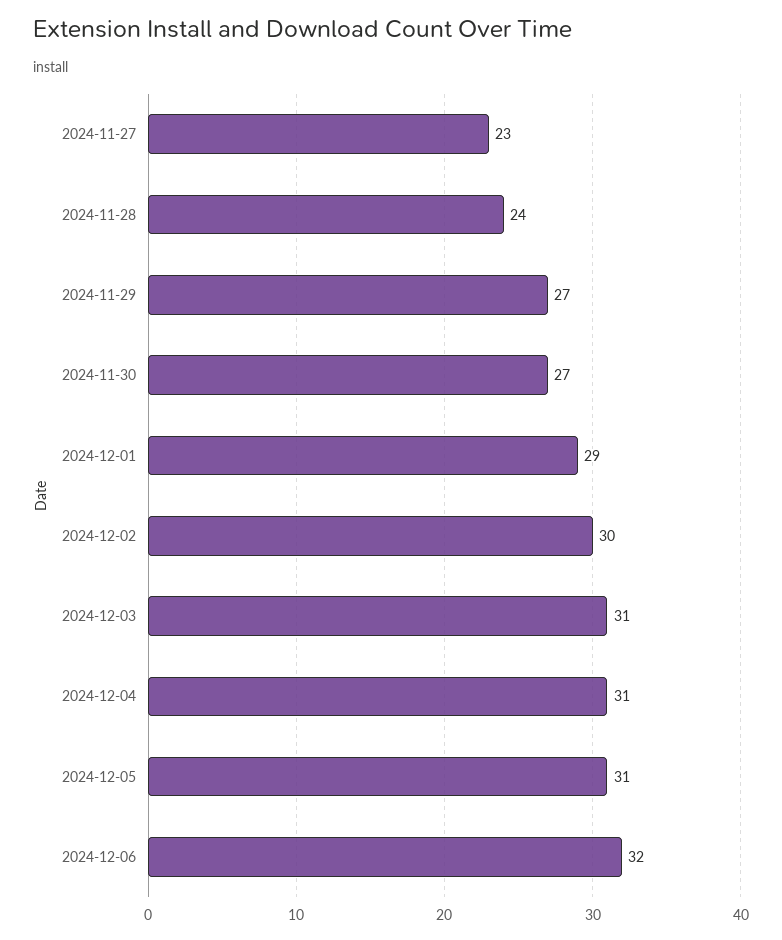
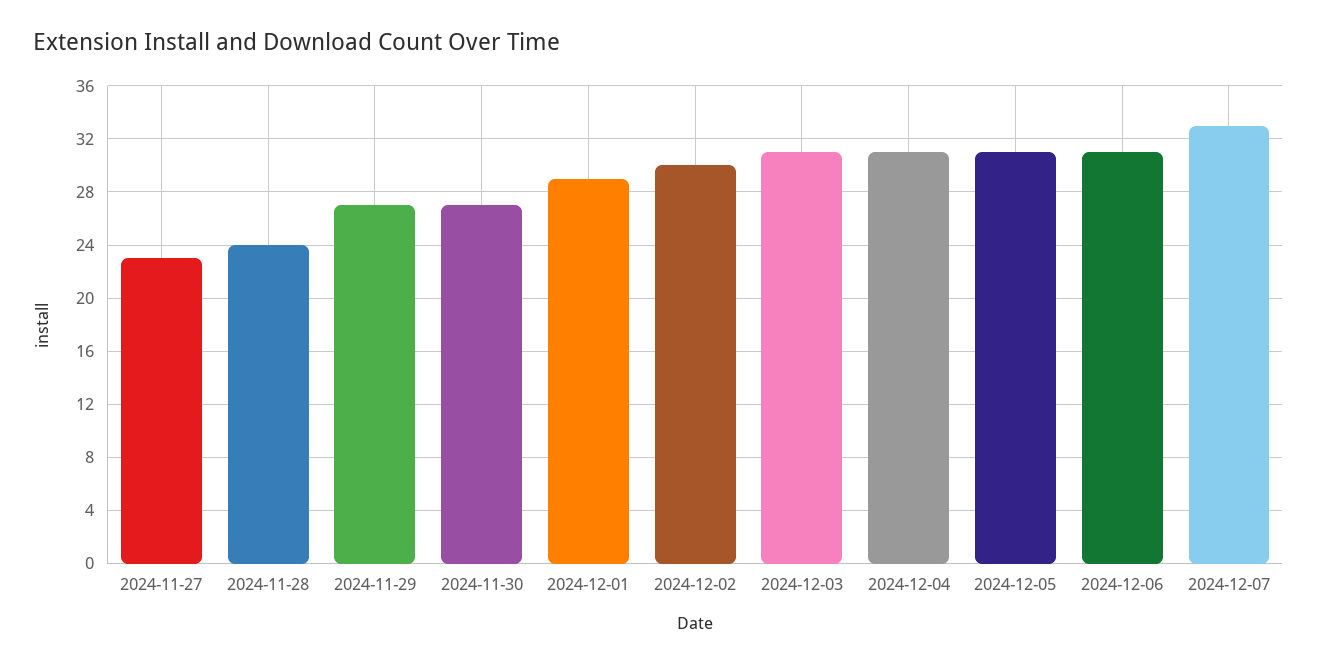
2024-12-06: 32 -> 31
2024-12-07: none -> 33

